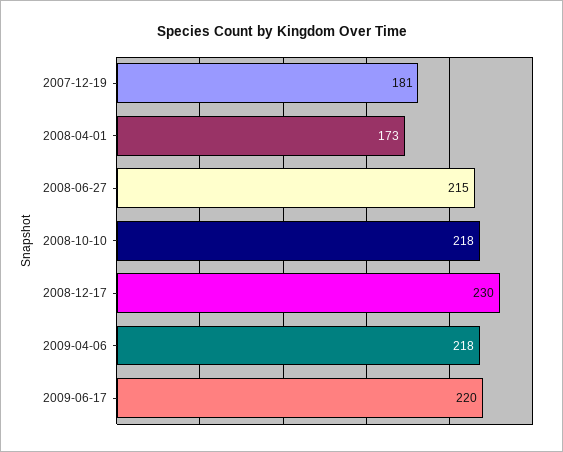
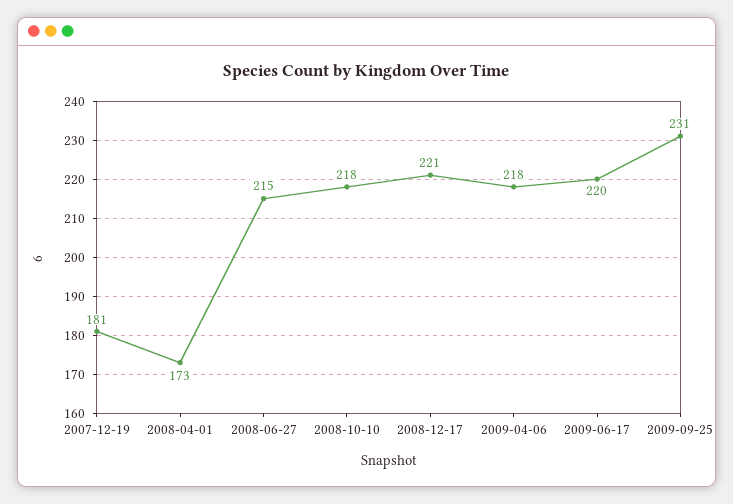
2008-12-17: 230 -> 221
2009-09-25: none -> 231

